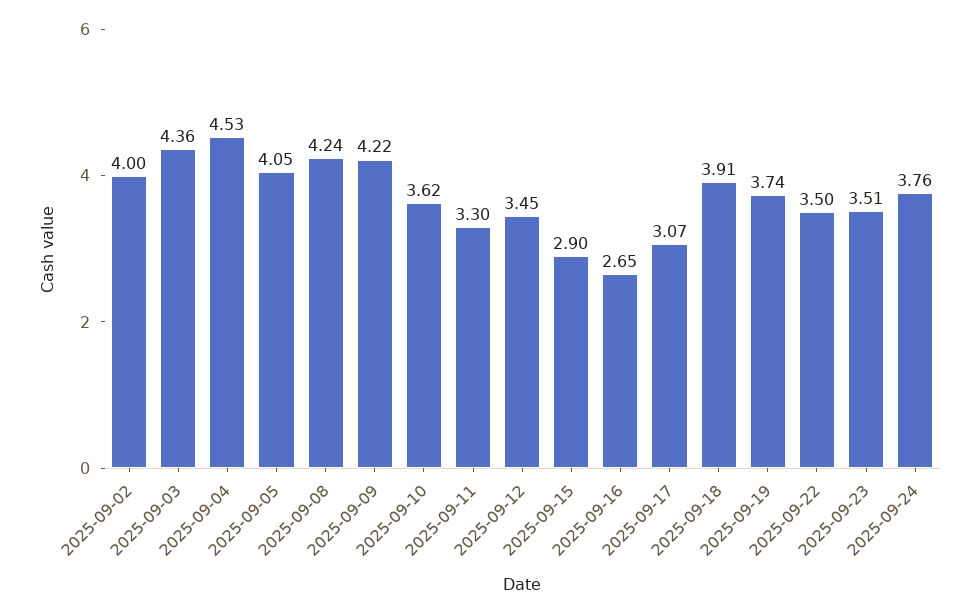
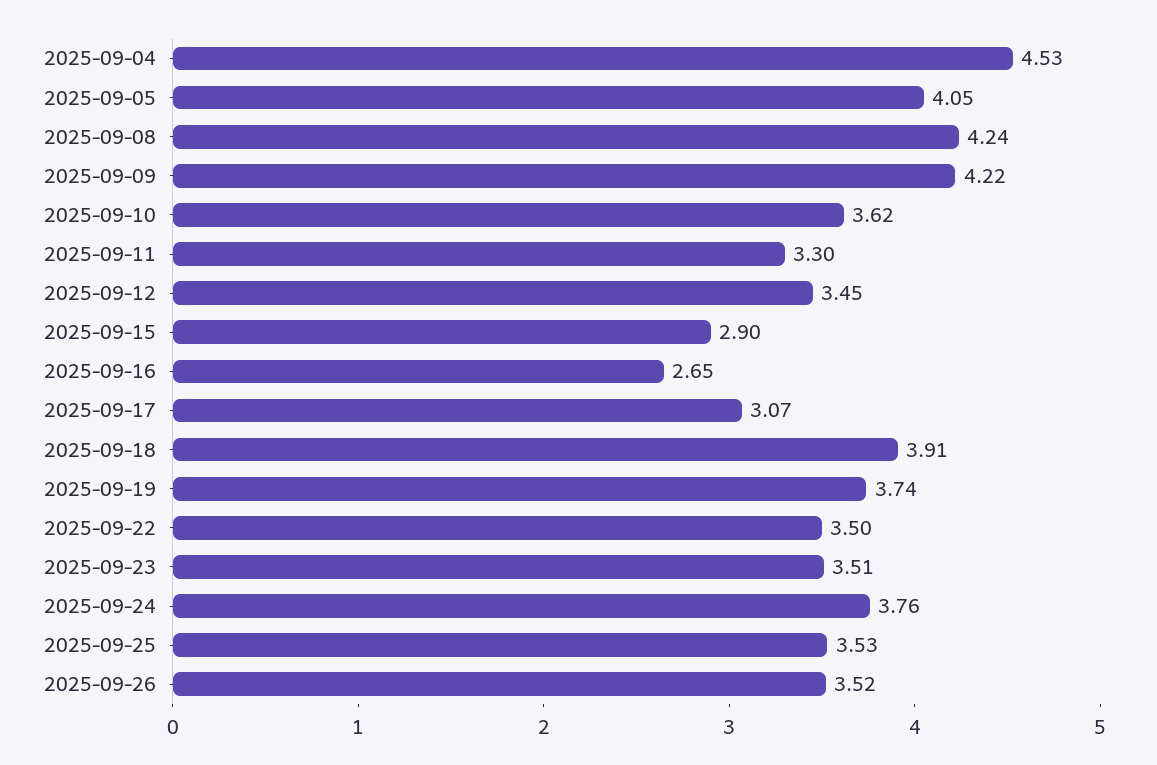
2025-09-02: 4 -> none
2025-09-03: 4.36 -> none
2025-09-25: none -> 3.53
2025-09-26: none -> 3.52

